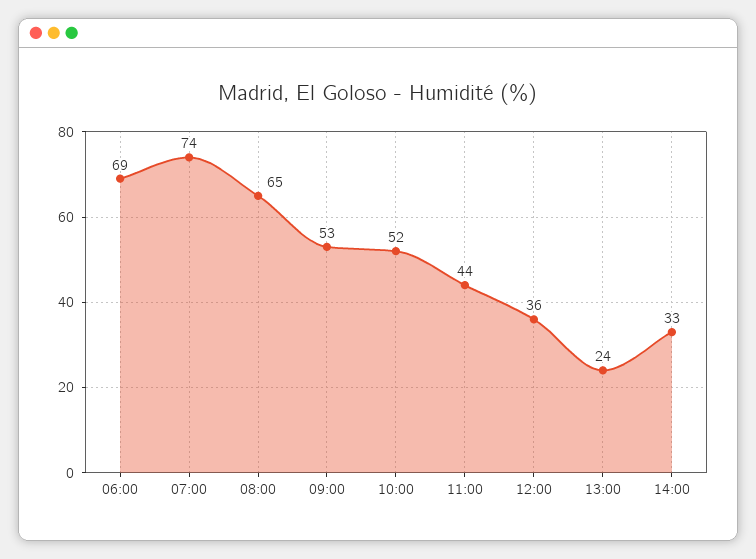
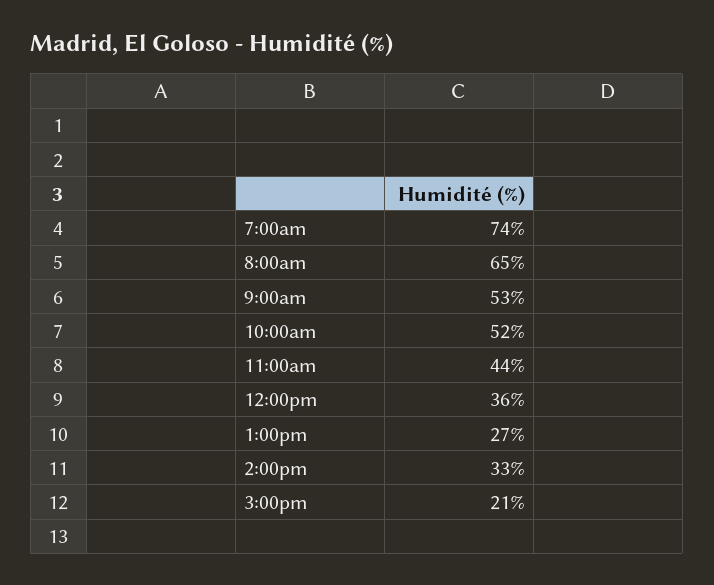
06:00: 69 -> none
13:00: 24 -> 27
3:00pm: none -> 21

